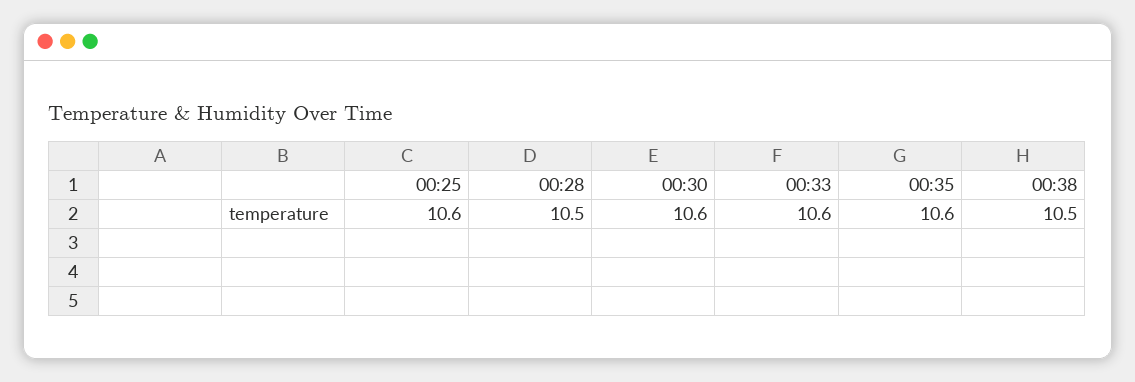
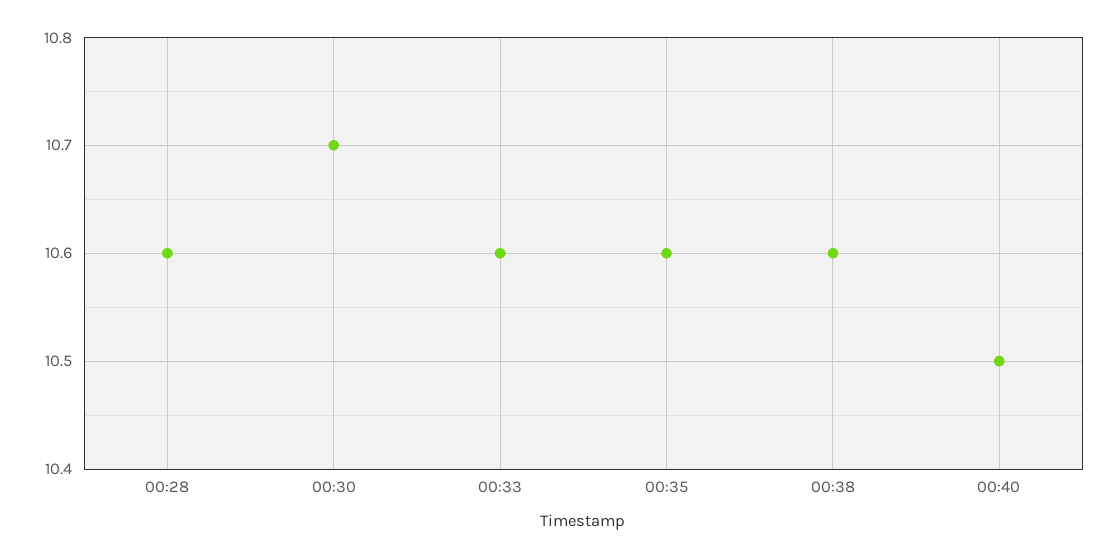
00:25: 10.6 -> none
00:28: 10.5 -> 10.6
00:30: 10.6 -> 10.7
00:38: 10.5 -> 10.6
00:40: none -> 10.5

